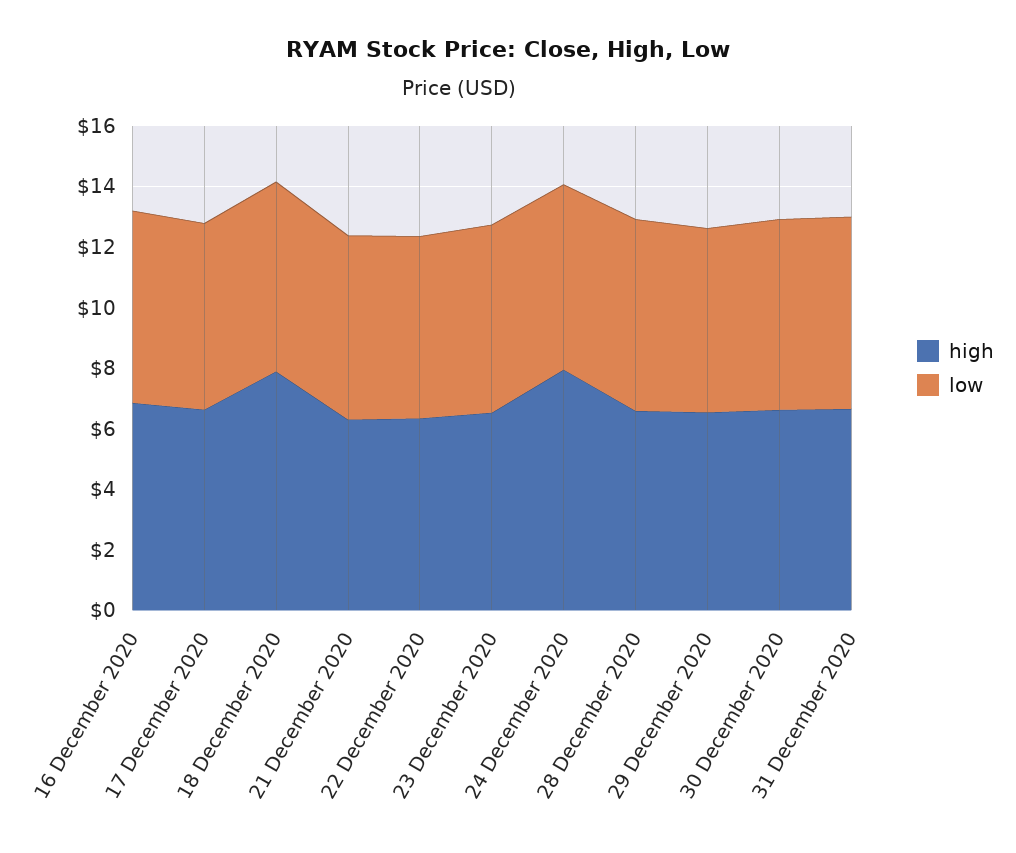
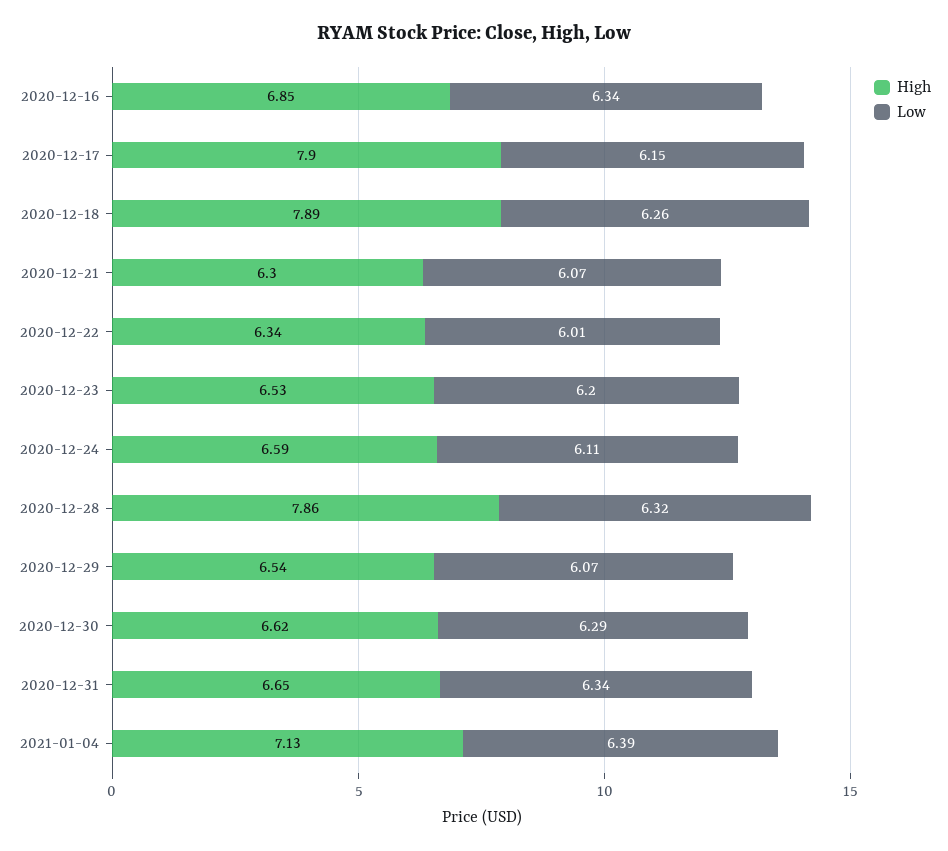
high, 17 December 2020: 6.5 -> 7.9
high, 24 December 2020: 8 -> 6.59
high, 28 December 2020: 6.5 -> 7.86
high, 2021-01-04: none -> 7.13
low, 2021-01-04: none -> 6.39

